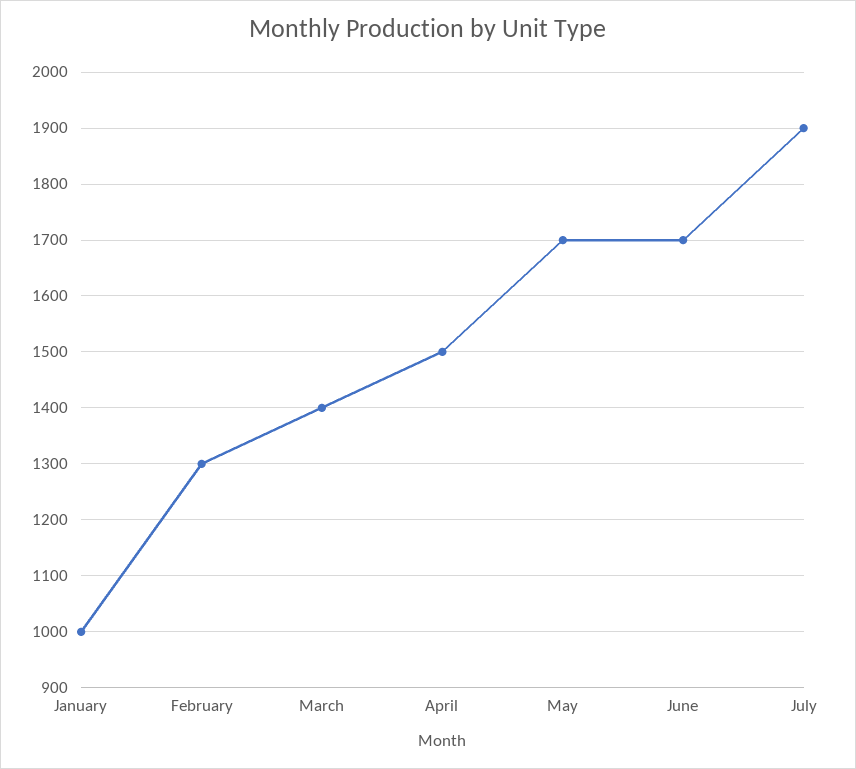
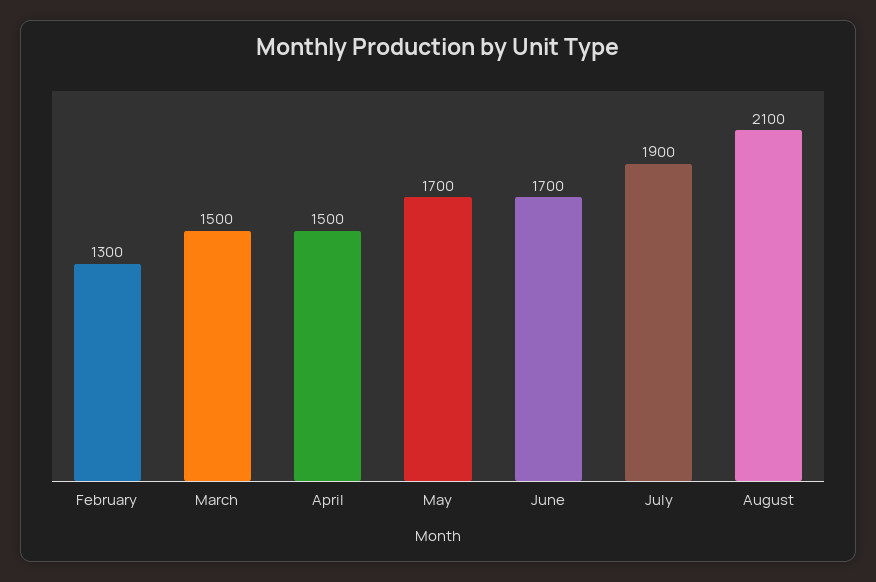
January: 1000 -> none
March: 1400 -> 1500
August: none -> 2100

